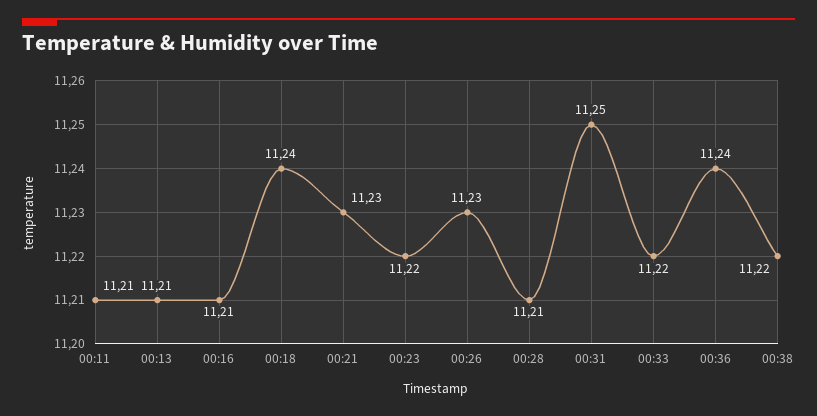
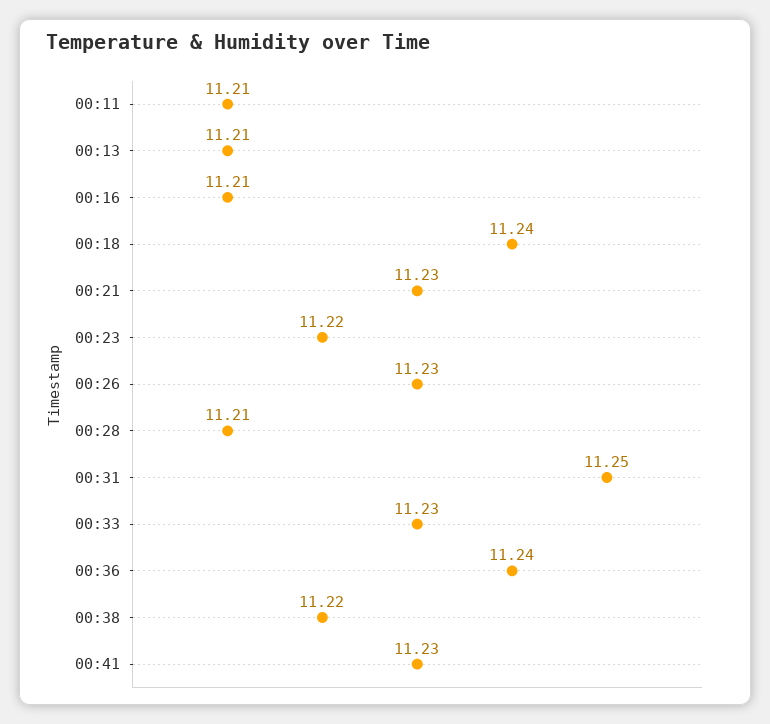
00:33: 11.22 -> 11.23
00:41: none -> 11.23

